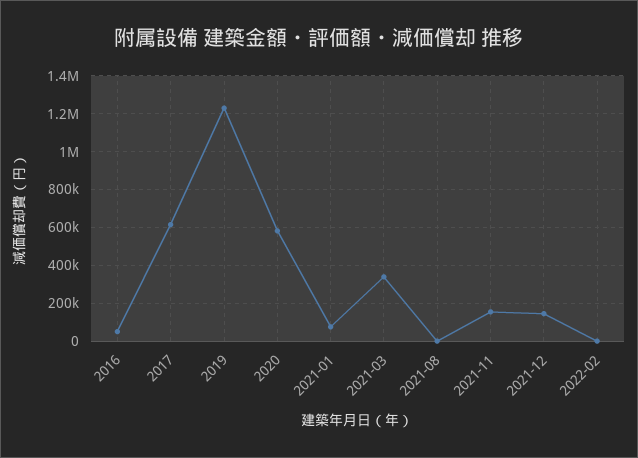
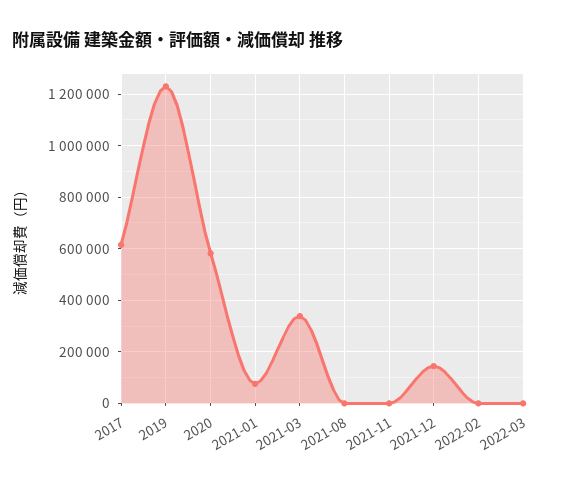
2016: 50000 -> none
2021-11: 150000 -> 0
2022-03: none -> 0

